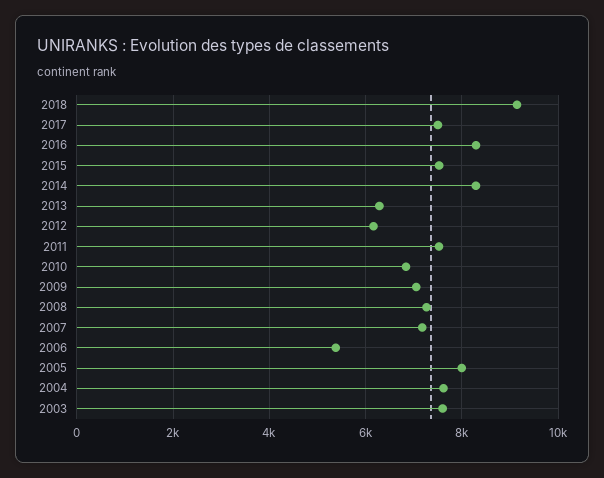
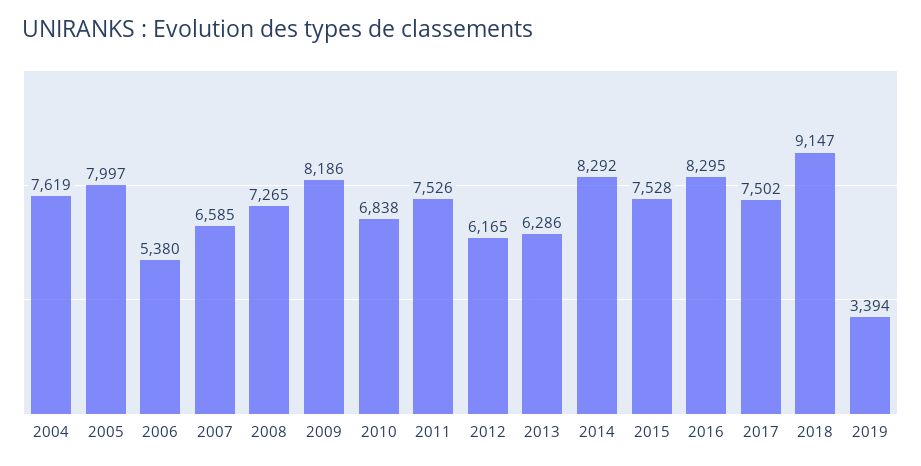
2009: 7000 -> 8186
2007: 7200 -> 6585
2003: 7600 -> none
2019: none -> 3394

